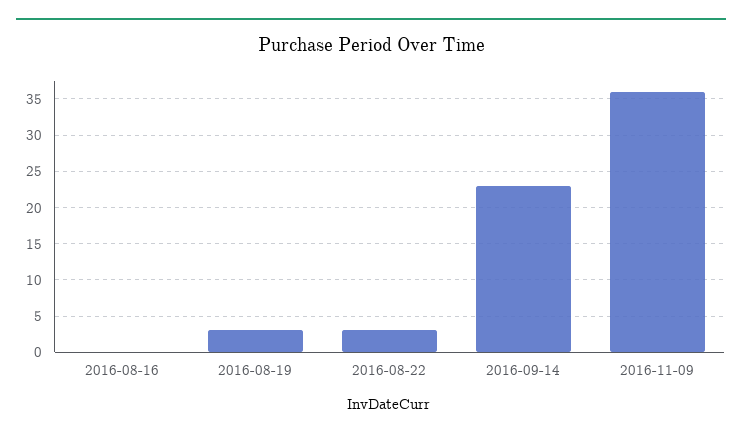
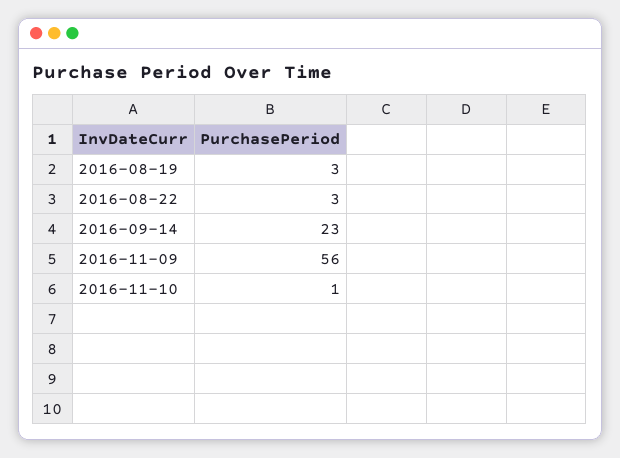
2016-08-16: 0 -> none
2016-11-09: 36 -> 56
2016-11-10: none -> 1

